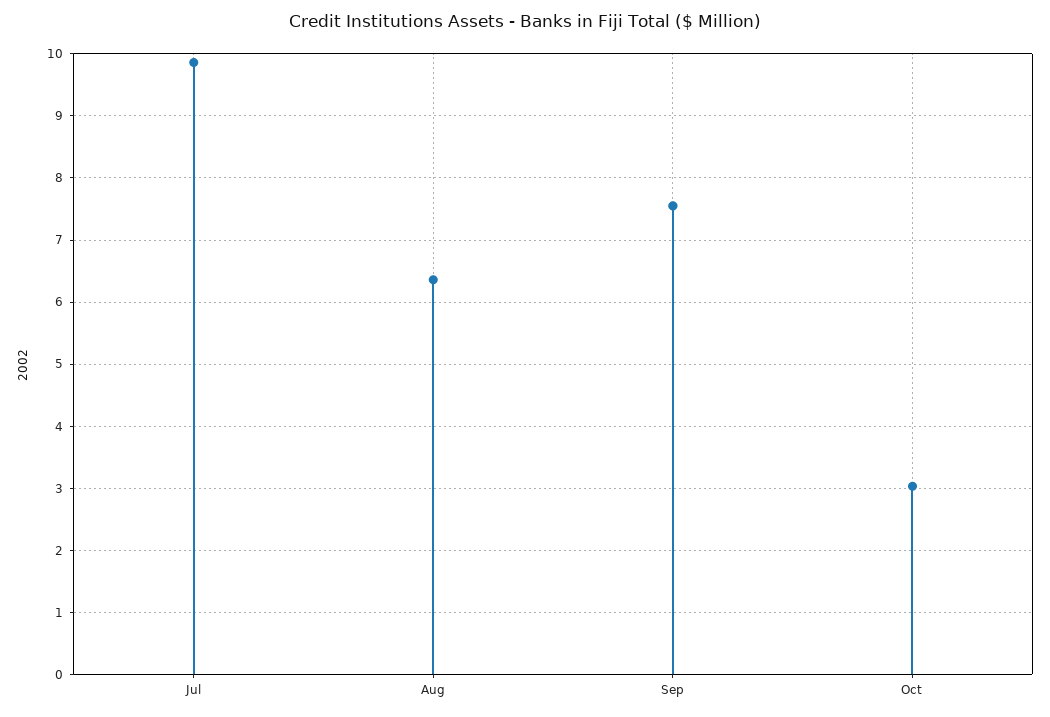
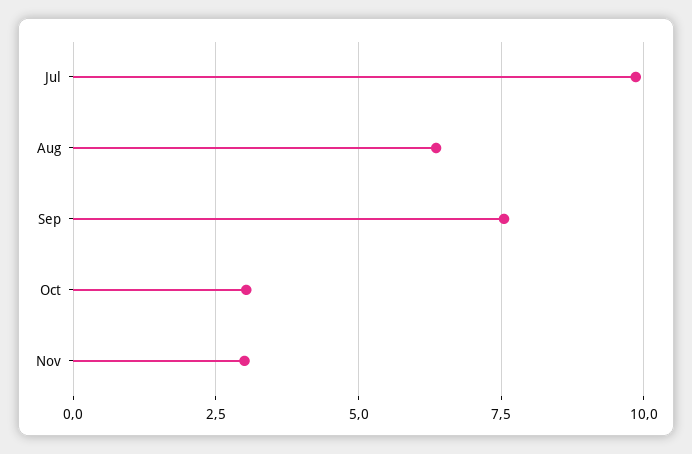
Nov: none -> 3

